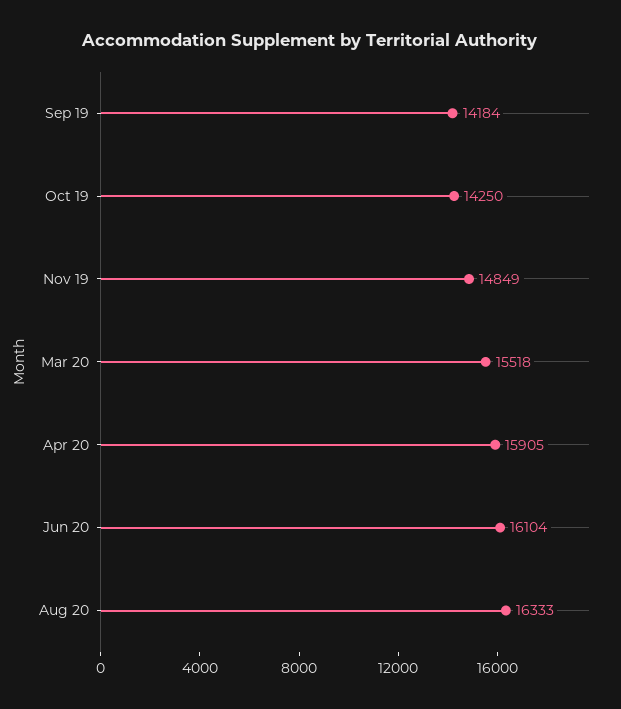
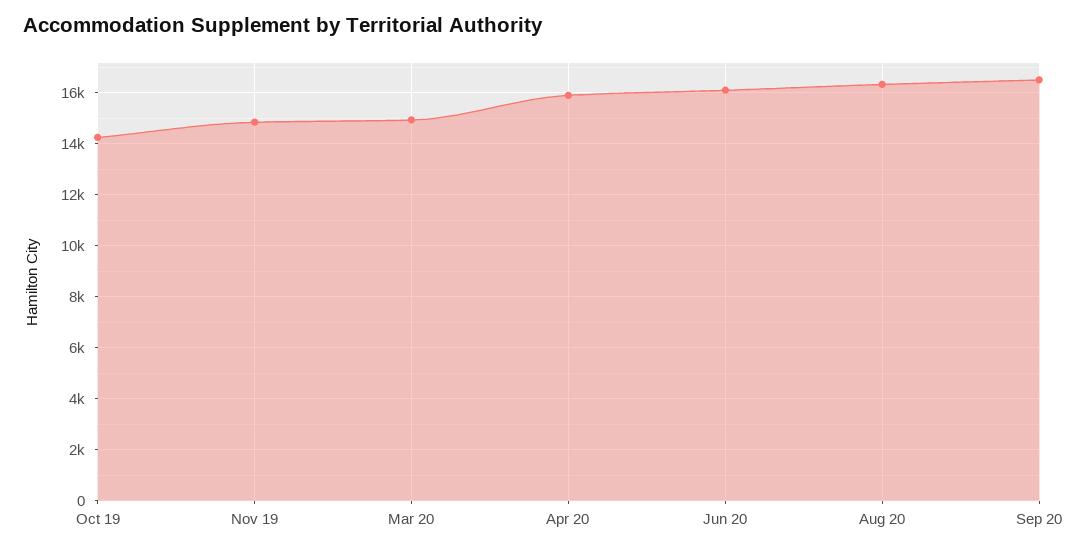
Sep 19: 14184 -> none
Mar 20: 15518 -> 15000
Sep 20: none -> 16500

